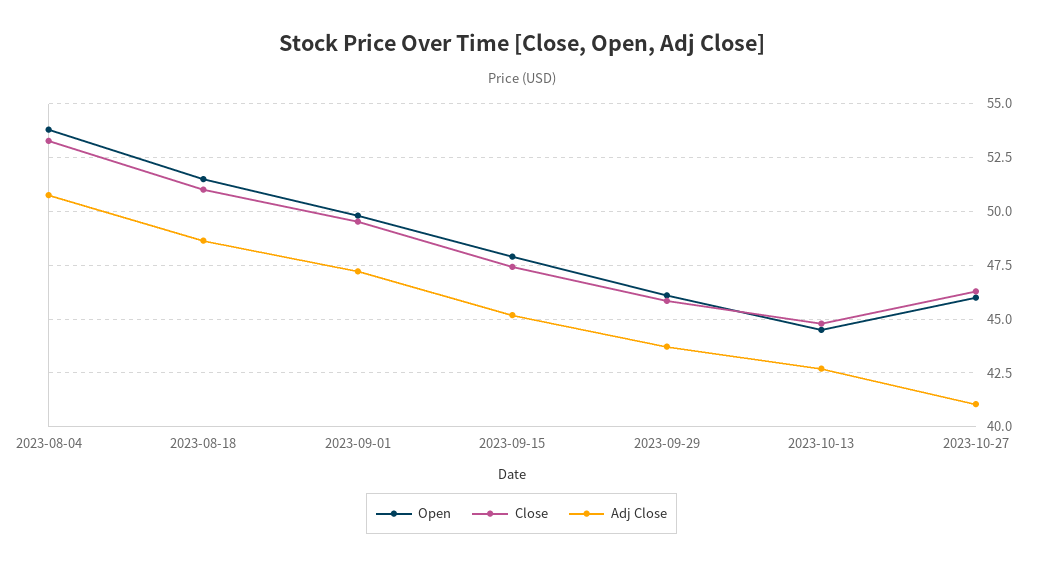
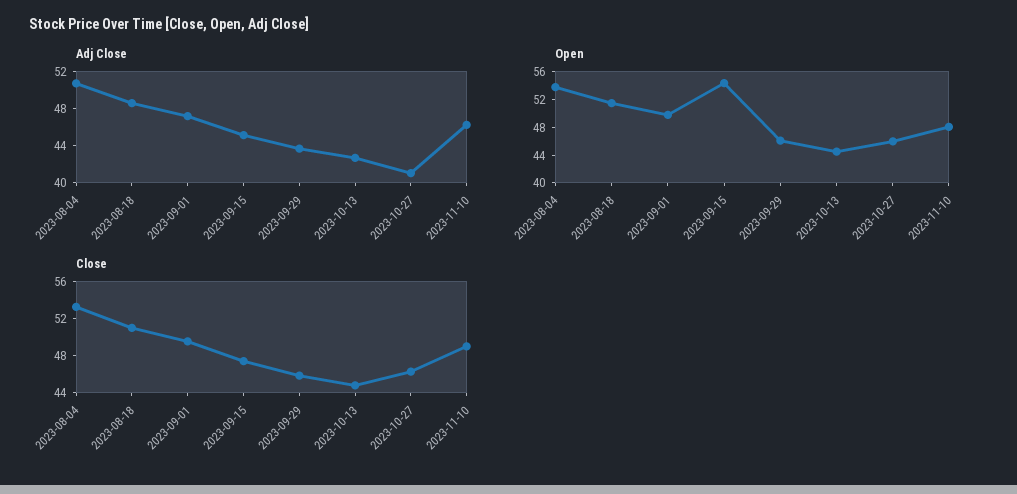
Open, 2023-09-15: 48 -> 54
Adj Close, 2023-11-10: none -> 46
Open, 2023-11-10: none -> 48
Close, 2023-11-10: none -> 49

